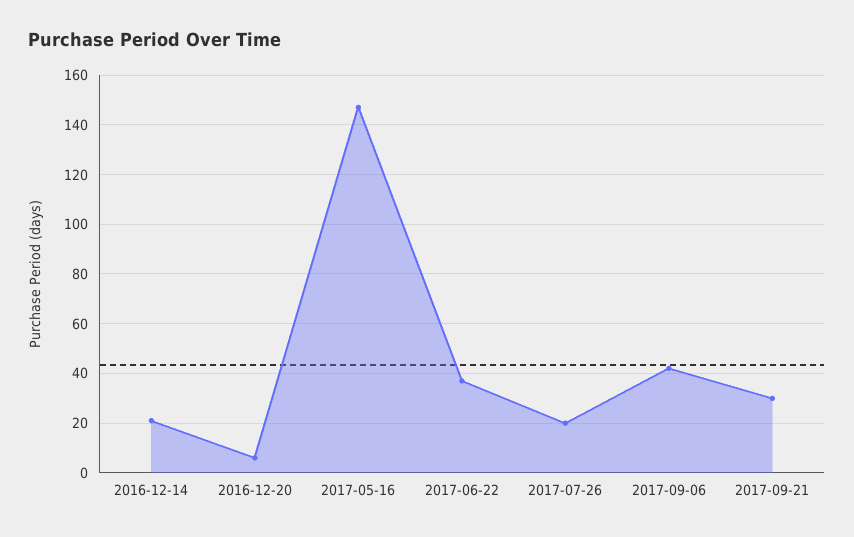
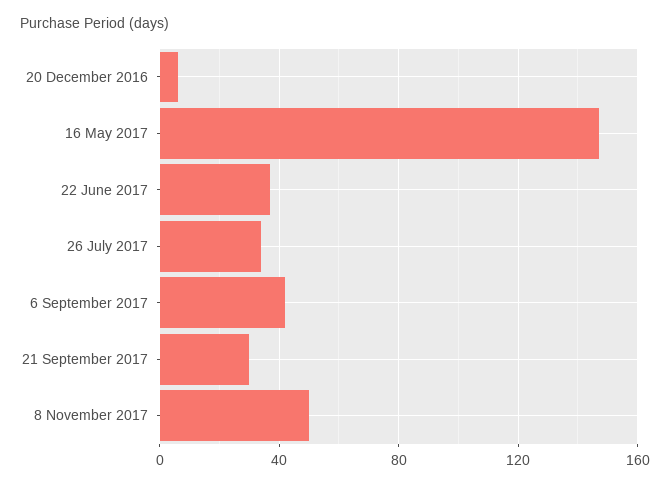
2016-12-14: 20 -> none
2017-07-26: 20 -> 35
8 November 2017: none -> 50

